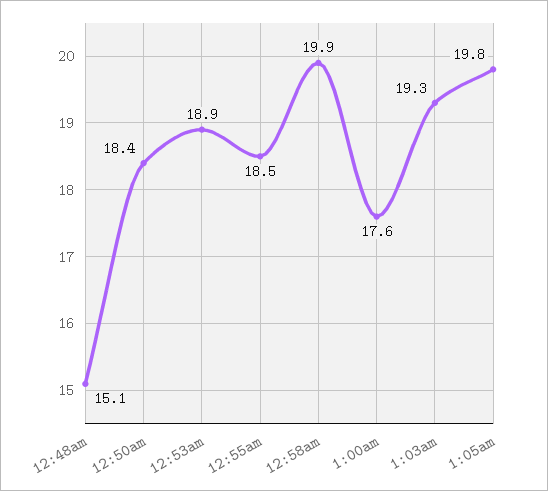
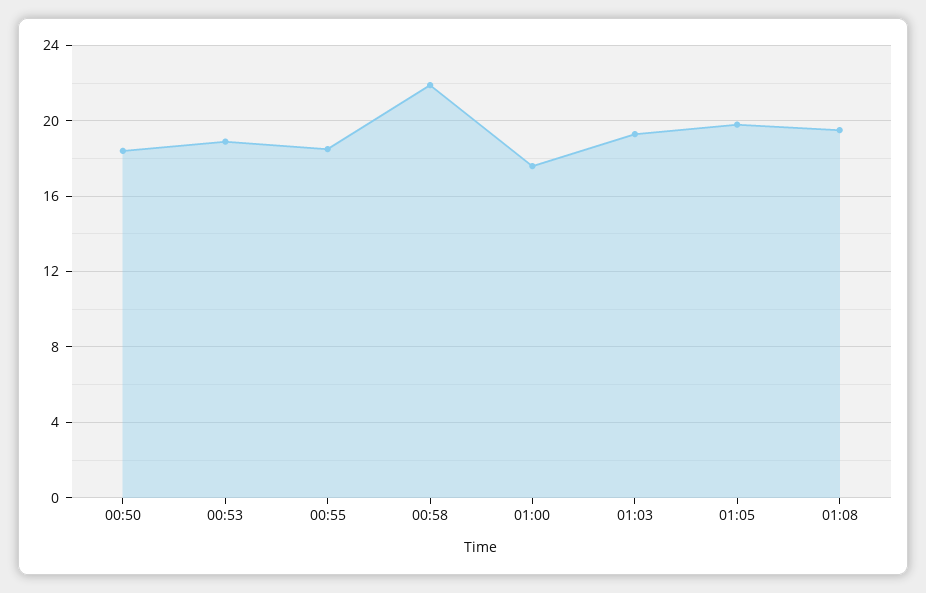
12:48am: 15.1 -> none
12:58am: 19.9 -> 22
01:08: none -> 19.5

